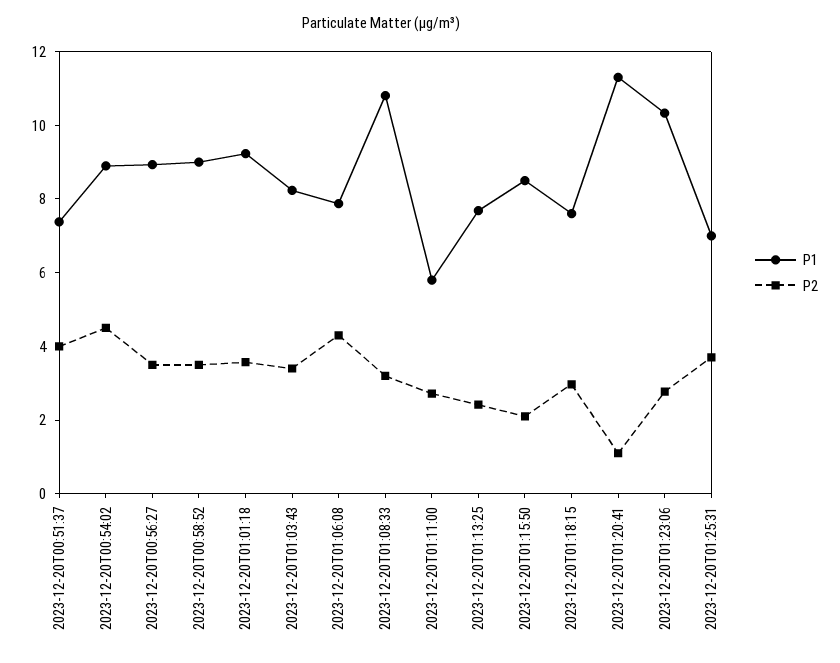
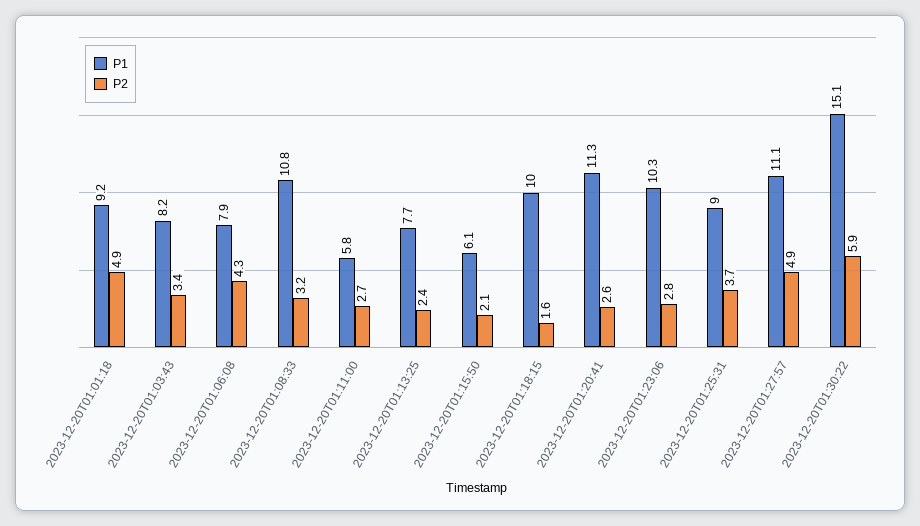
P1, 2023-12-20T00:51:37: 7.5 -> none
P2, 2023-12-20T00:51:37: 4 -> none
P1, 2023-12-20T00:54:02: 9 -> none
P2, 2023-12-20T00:54:02: 4.5 -> none
P1, 2023-12-20T00:56:27: 9 -> none
P2, 2023-12-20T00:56:27: 3.5 -> none
P1, 2023-12-20T00:58:52: 9 -> none
P2, 2023-12-20T00:58:52: 3.5 -> none
P2, 2023-12-20T01:01:18: 3.5 -> 4.9
P1, 2023-12-20T01:15:50: 8.5 -> 6.1
P1, 2023-12-20T01:18:15: 7.5 -> 10
P2, 2023-12-20T01:18:15: 3 -> 1.6
P2, 2023-12-20T01:20:41: 1 -> 2.6
P1, 2023-12-20T01:25:31: 7 -> 9
P1, 2023-12-20T01:27:57: none -> 11.1
P2, 2023-12-20T01:27:57: none -> 4.9
P1, 2023-12-20T01:30:22: none -> 15.1
P2, 2023-12-20T01:30:22: none -> 5.9

